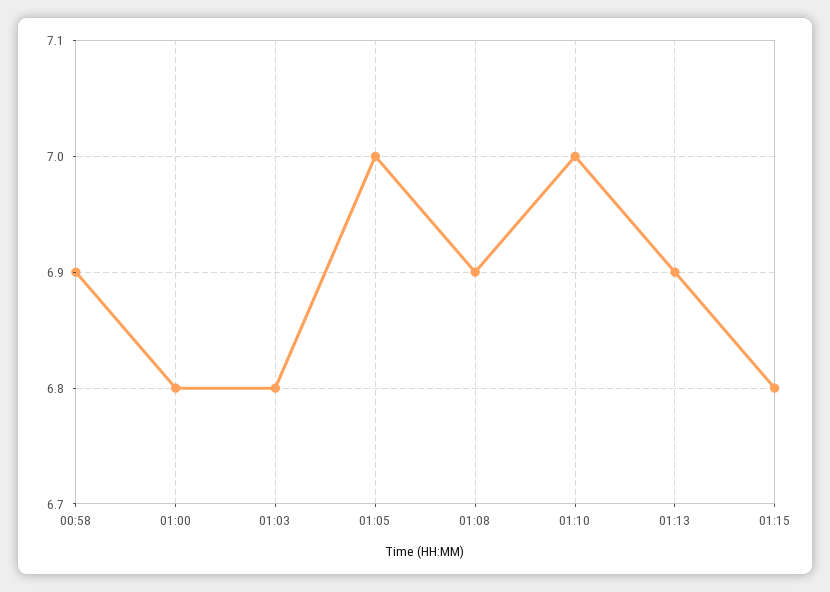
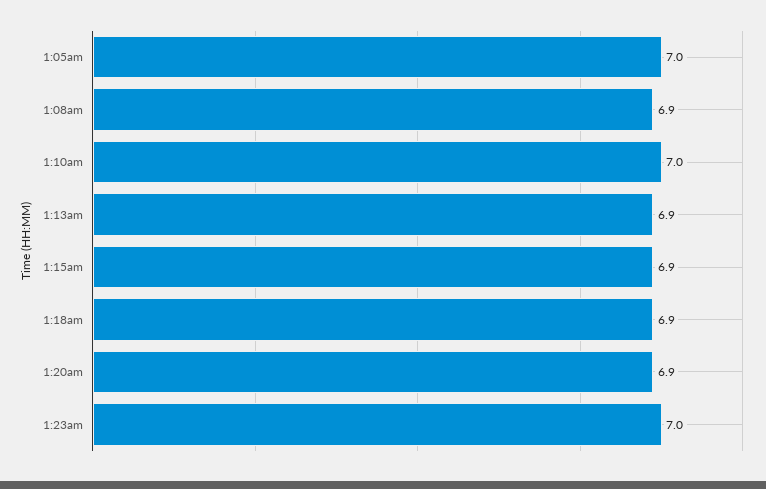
00:58: 6.9 -> none
01:00: 6.8 -> none
01:03: 6.8 -> none
01:15: 6.8 -> 6.9
1:18am: none -> 6.9
1:20am: none -> 6.9
1:23am: none -> 7

